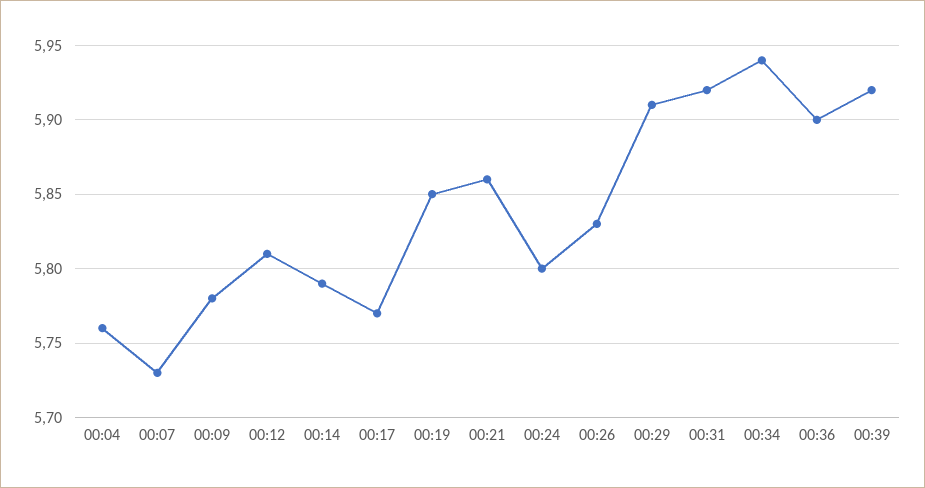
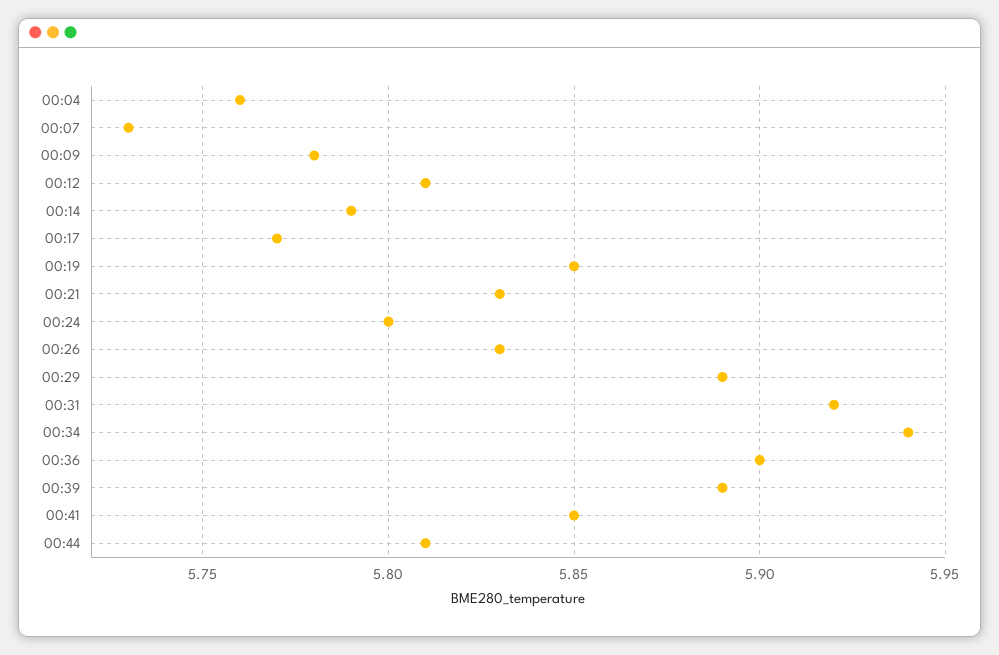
00:21: 5.86 -> 5.83
00:29: 5.91 -> 5.89
00:39: 5.92 -> 5.89
00:41: none -> 5.85
00:44: none -> 5.81

